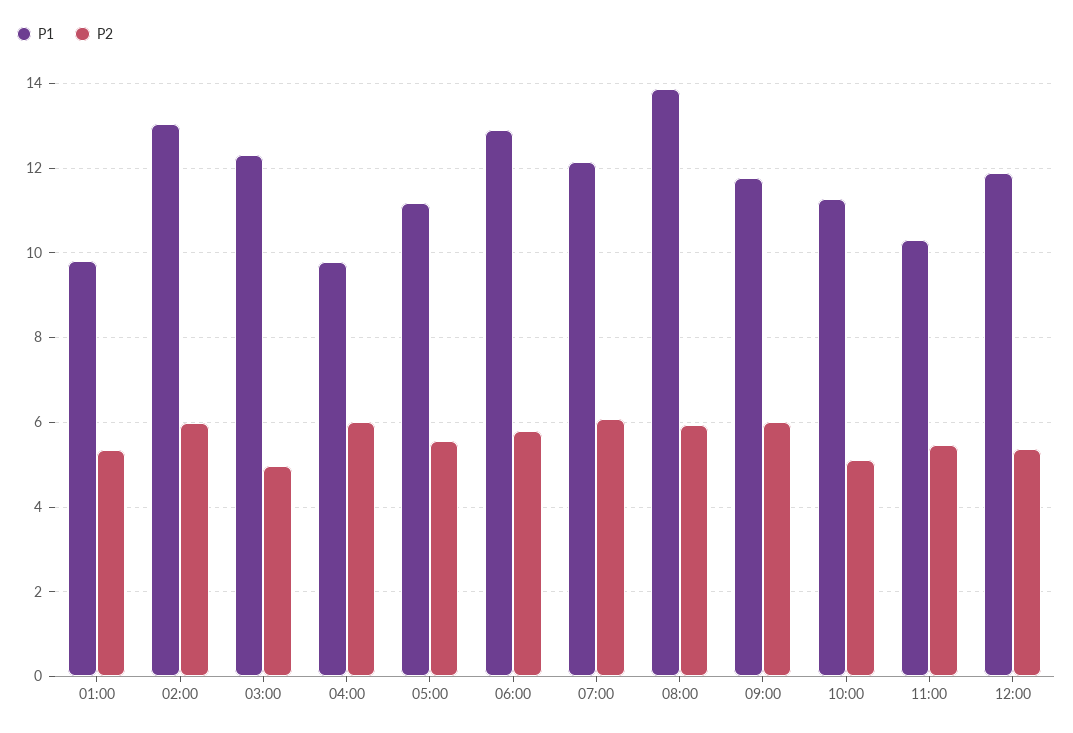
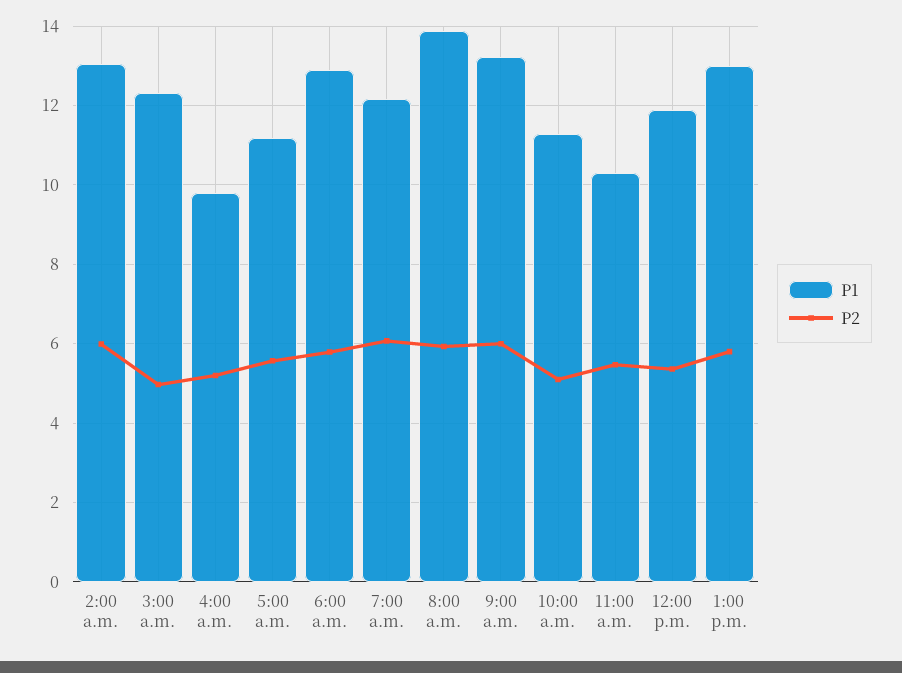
P1, 01:00: 9.8 -> none
P2, 01:00: 5.4 -> none
P2, 04:00: 6 -> 5.2
P1, 09:00: 11.8 -> 13.2
P1, 1:00 p.m.: none -> 13
P2, 1:00 p.m.: none -> 5.8

